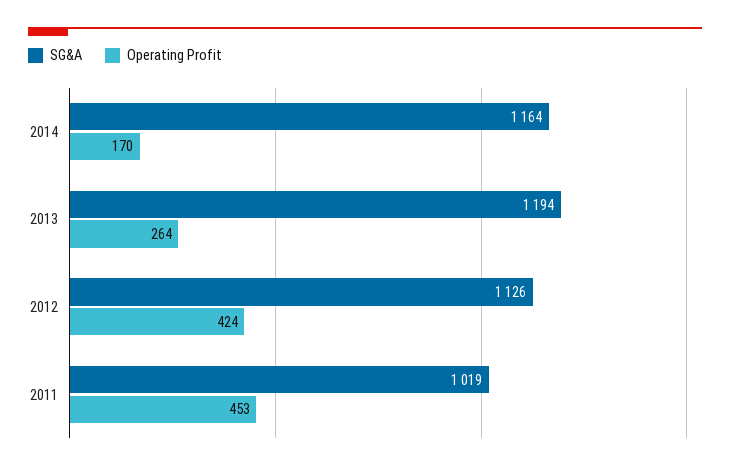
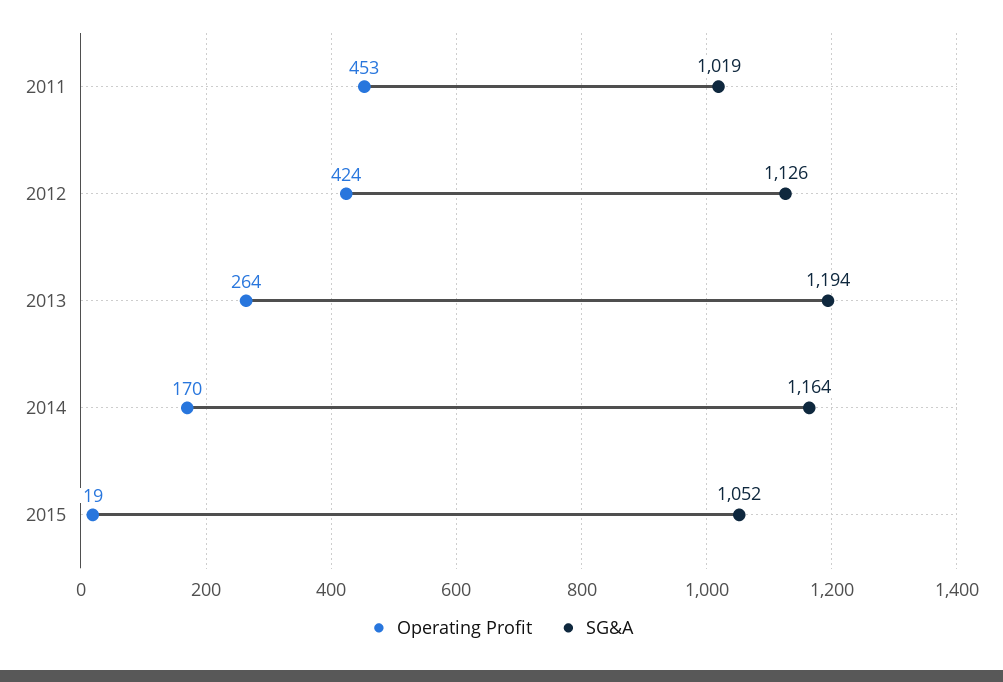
Operating Profit, 2015: none -> 19
SG&A, 2015: none -> 1052

